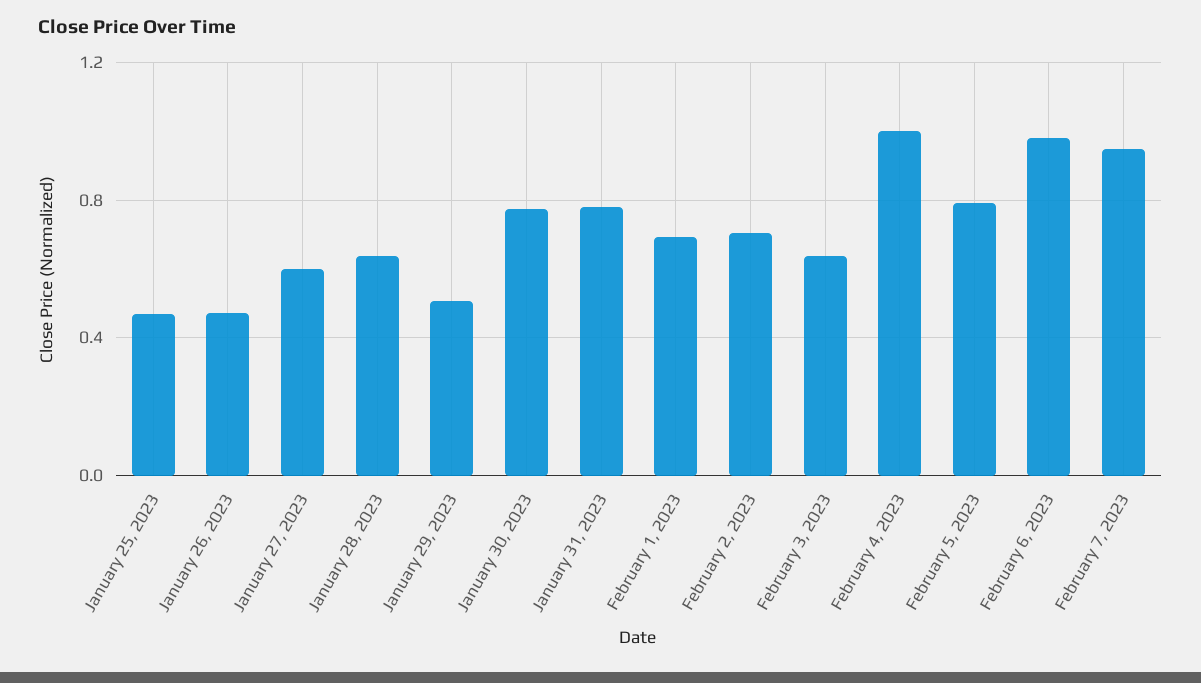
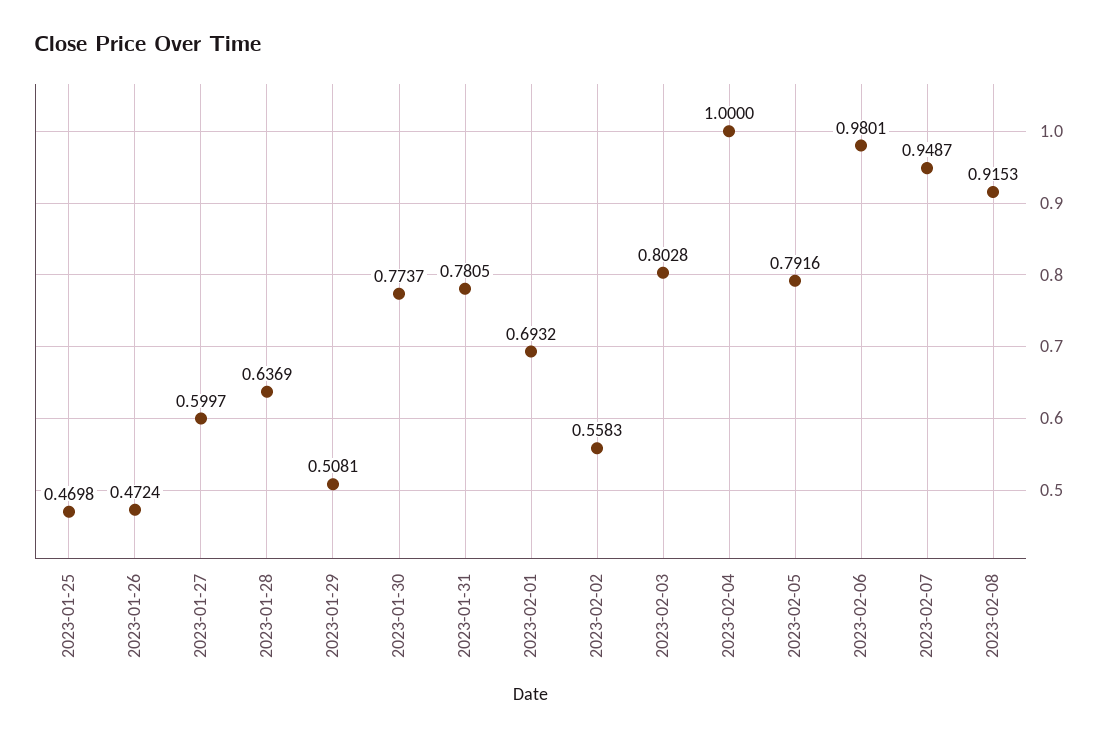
February 2, 2023: 0.7 -> 0.5583
February 3, 2023: 0.65 -> 0.8028
2023-02-08: none -> 0.9153

